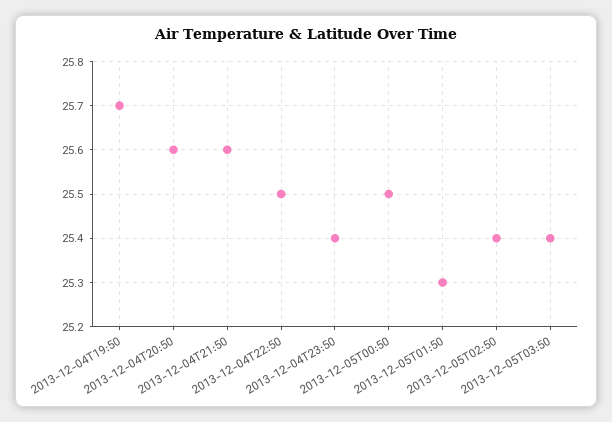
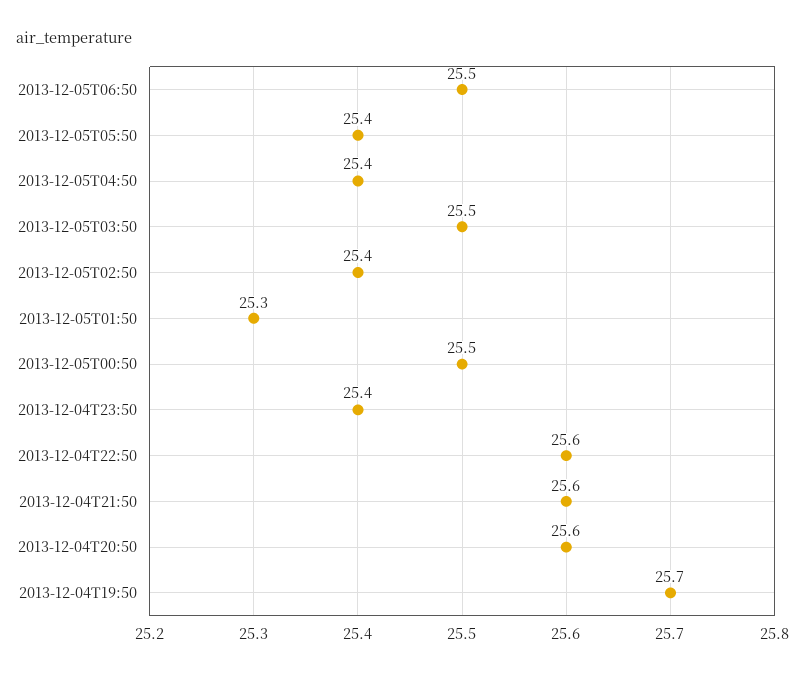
2013-12-04T22:50: 25.5 -> 25.6
2013-12-05T03:50: 25.4 -> 25.5
2013-12-05T06:50: none -> 25.5
2013-12-05T05:50: none -> 25.4
2013-12-05T04:50: none -> 25.4

